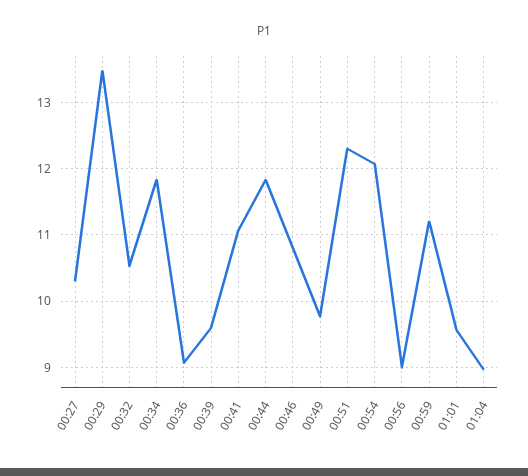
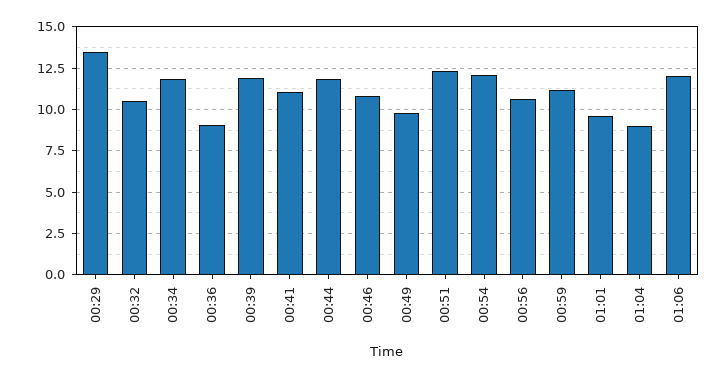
00:27: 10.3 -> none
00:39: 9.6 -> 12
00:56: 9 -> 10.5
01:06: none -> 12

